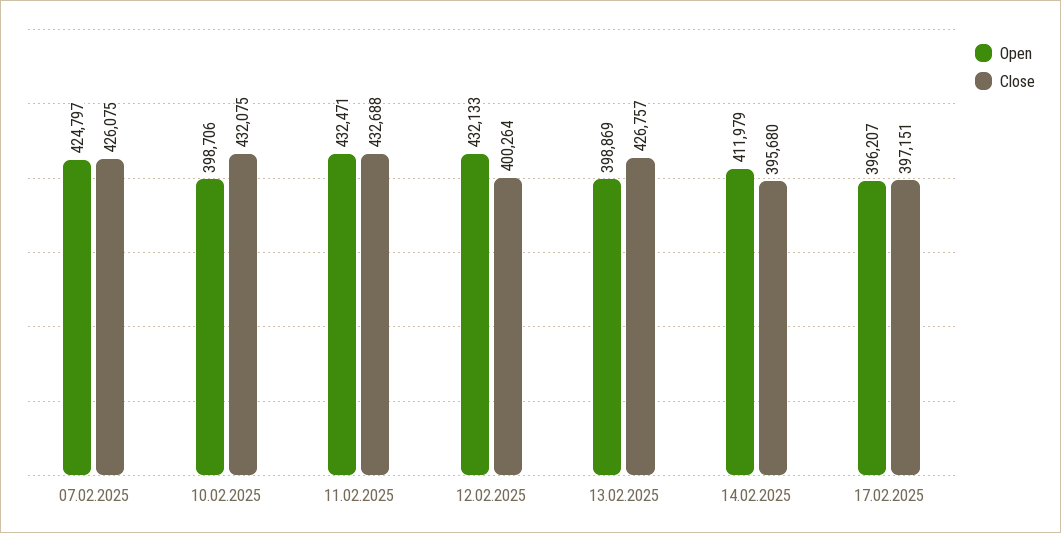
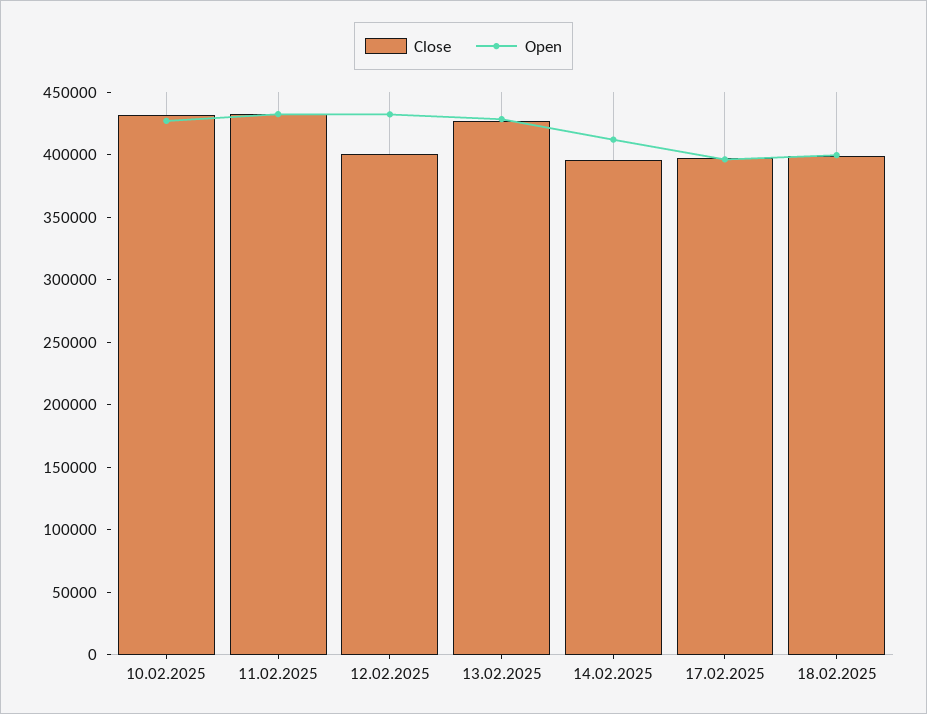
Open, 07.02.2025: 424797 -> none
Close, 07.02.2025: 426075 -> none
Open, 10.02.2025: 398706 -> 430000
Open, 13.02.2025: 398869 -> 430000
Close, 18.02.2025: none -> 400000
Open, 18.02.2025: none -> 400000

